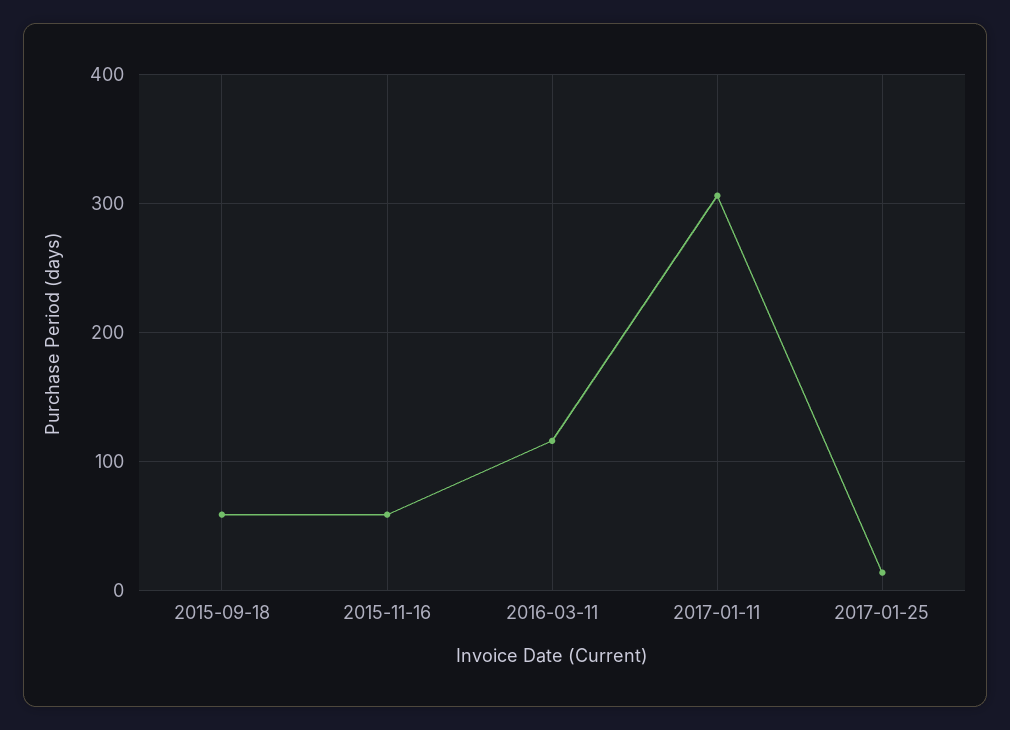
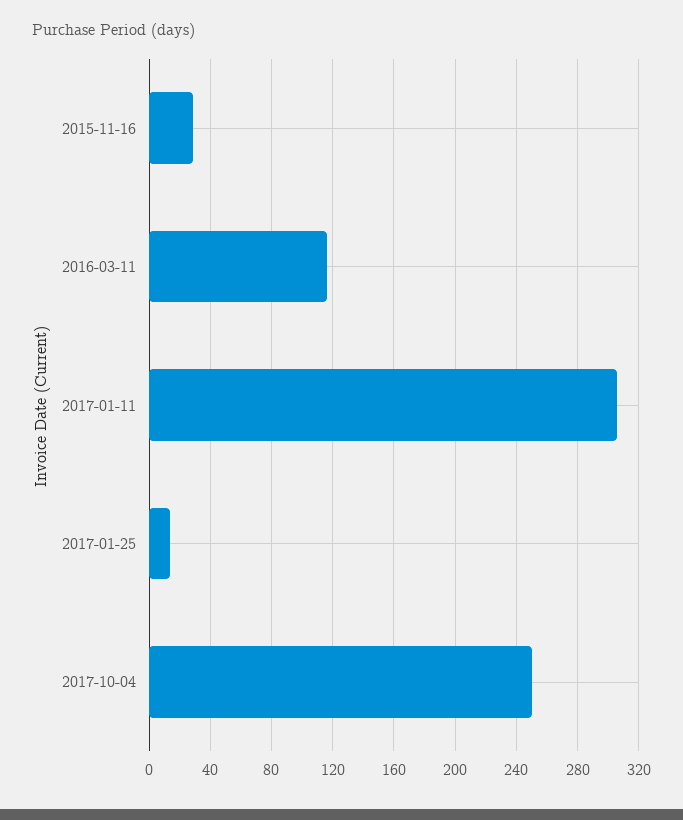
2015-09-18: 60 -> none
2015-11-16: 60 -> 30
2017-10-04: none -> 250

